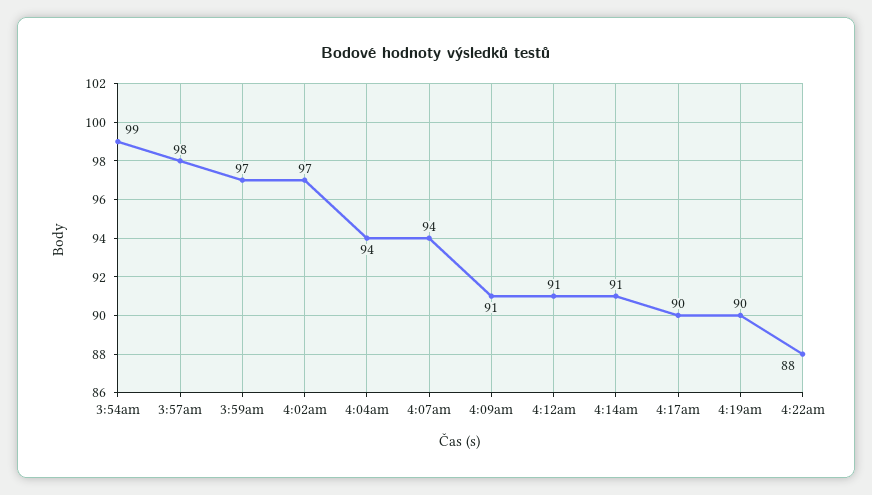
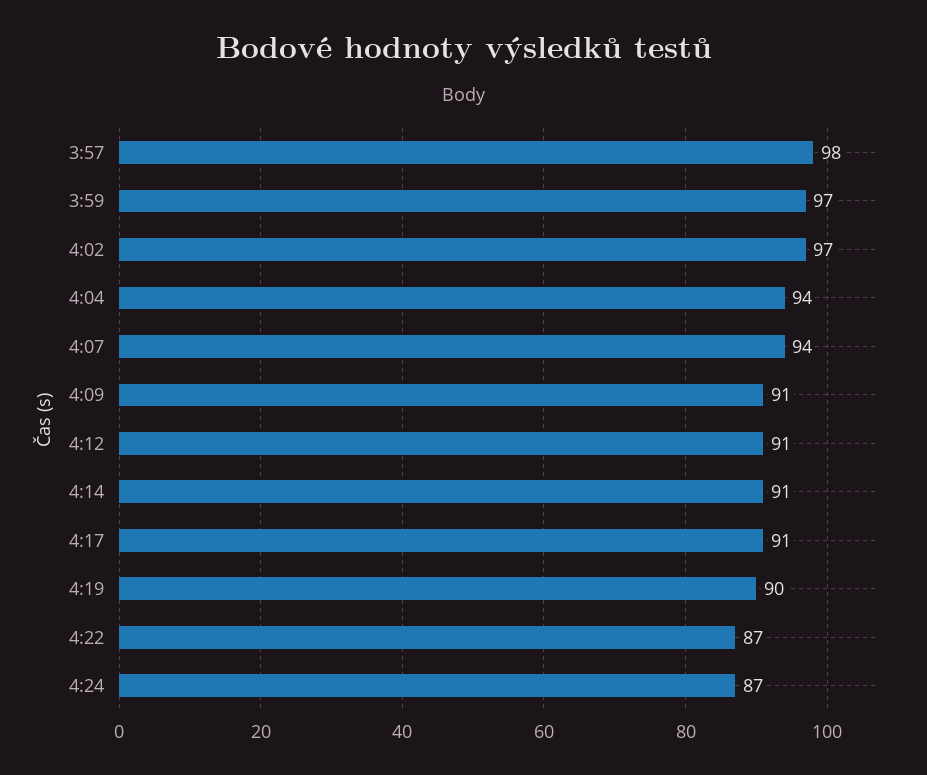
3:54am: 99 -> none
4:17am: 90 -> 91
4:22am: 88 -> 87
4:24: none -> 87

